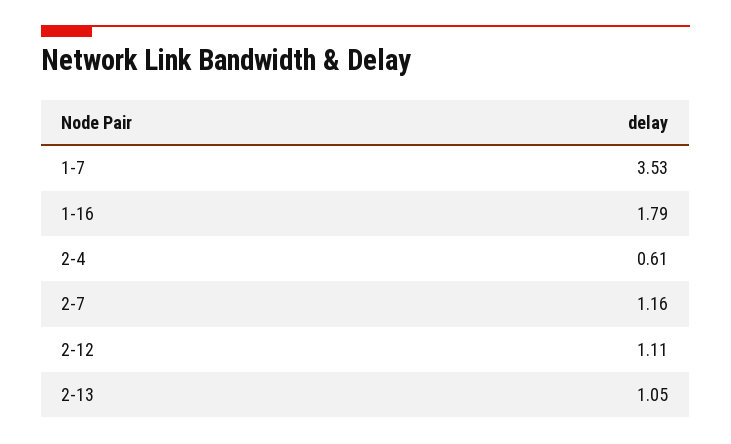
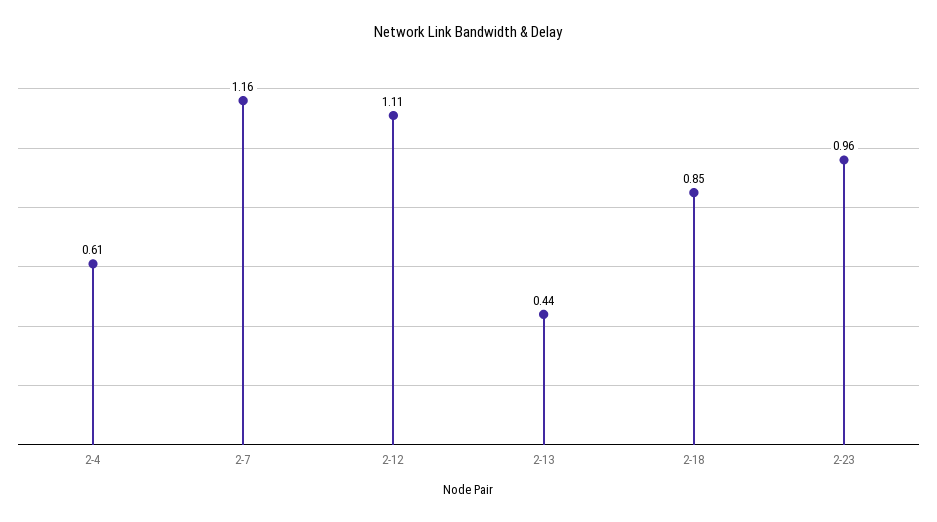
1-7: 3.53 -> none
1-16: 1.79 -> none
2-13: 1.05 -> 0.44
2-18: none -> 0.85
2-23: none -> 0.96

